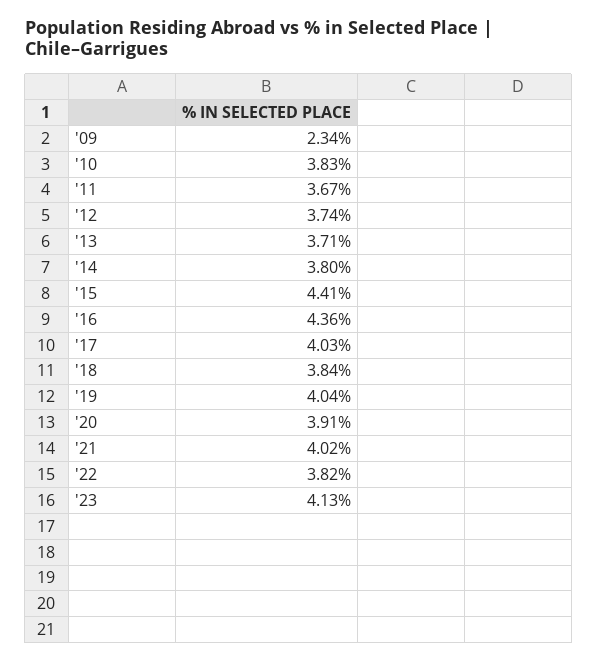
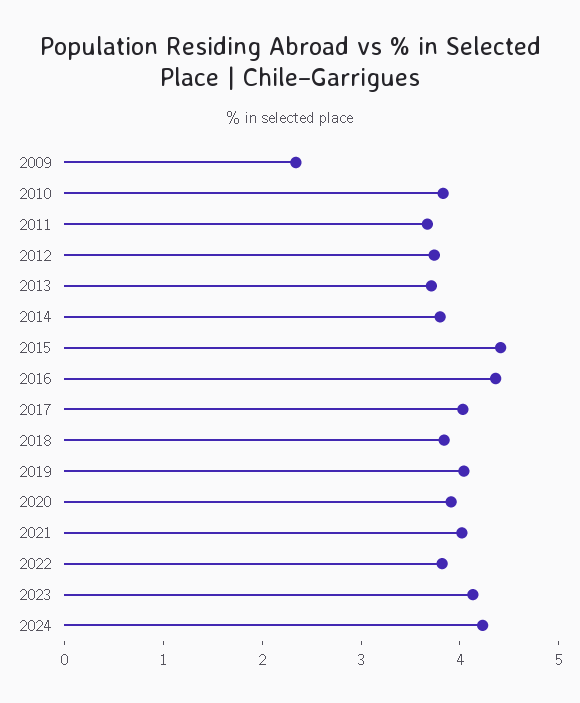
2024: none -> 4.2

